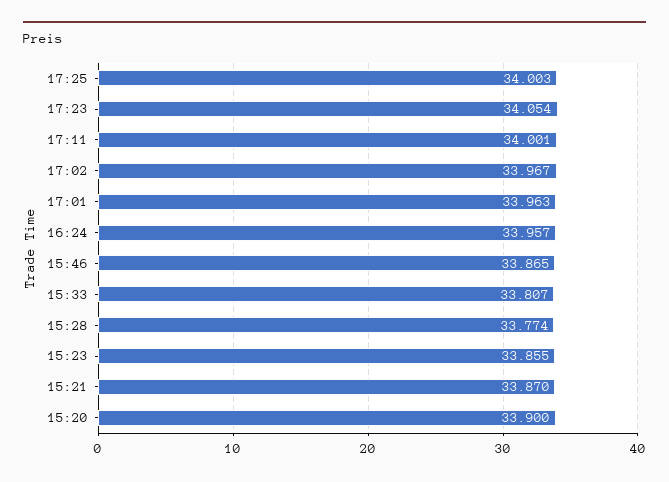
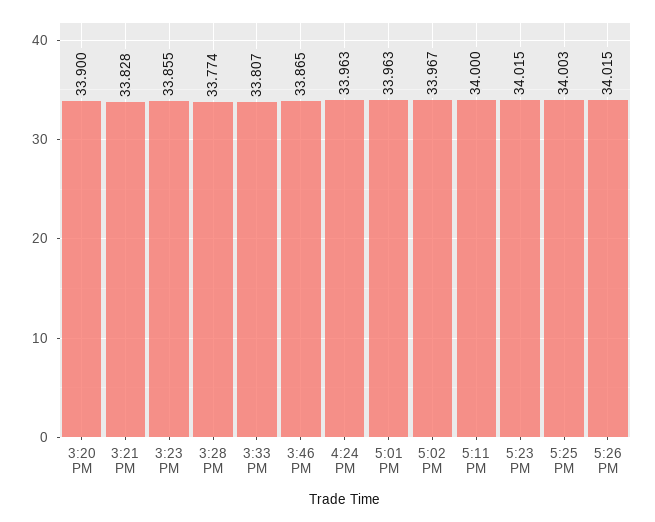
17:23: 34.054 -> 34.015
17:11: 34.001 -> 34
16:24: 33.957 -> 33.963
15:21: 33.87 -> 33.828
5:26 PM: none -> 34.015

